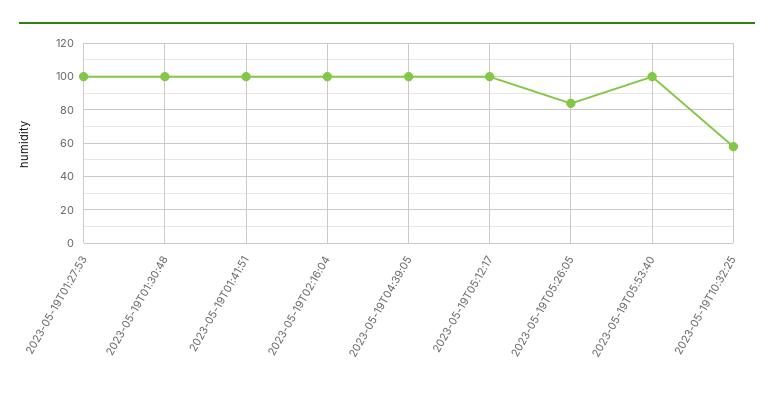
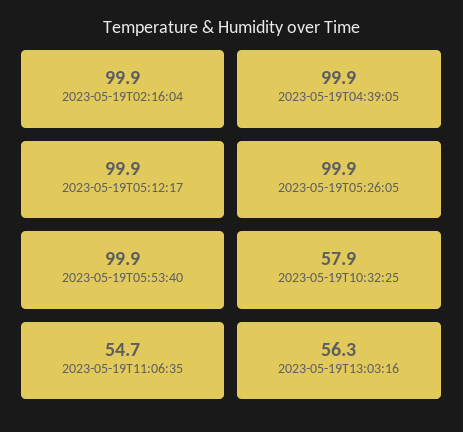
2023-05-19T01:27:53: 100 -> none
2023-05-19T01:30:48: 100 -> none
2023-05-19T01:41:51: 100 -> none
2023-05-19T05:26:05: 85 -> 99.9
2023-05-19T11:06:35: none -> 54.7
2023-05-19T13:03:16: none -> 56.3

